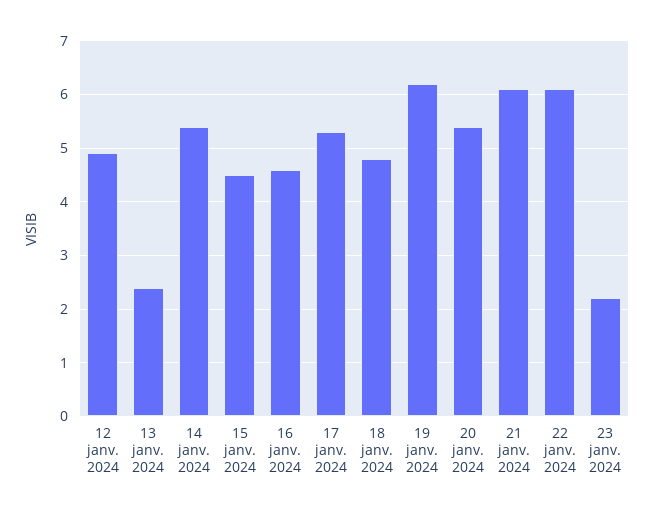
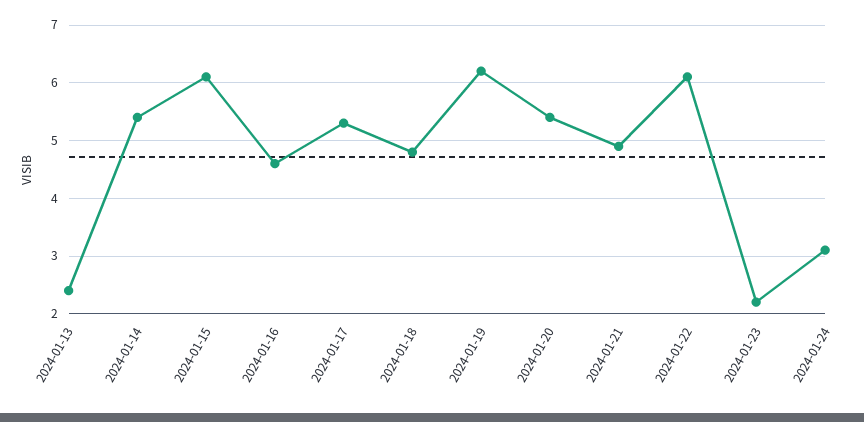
12 janv. 2024: 5 -> none
15 janv. 2024: 4.5 -> 6
21 janv. 2024: 6 -> 5
2024-01-24: none -> 3

